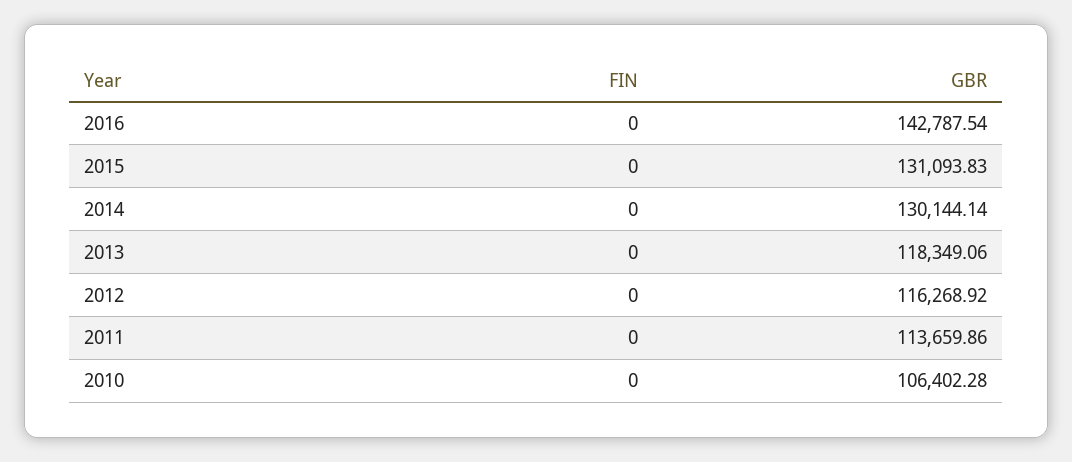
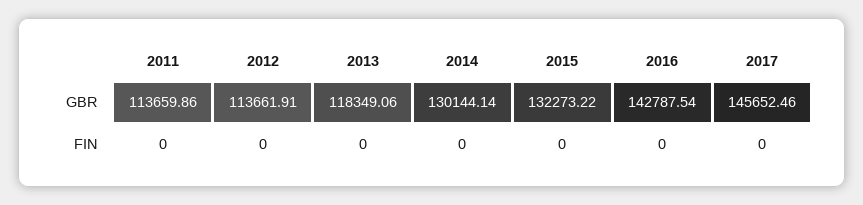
GBR, 2015: 131093.83 -> 132273.22
GBR, 2012: 116268.92 -> 113661.91
FIN, 2010: 0 -> none
GBR, 2010: 106402.28 -> none
GBR, 2017: none -> 145652.46
FIN, 2017: none -> 0

